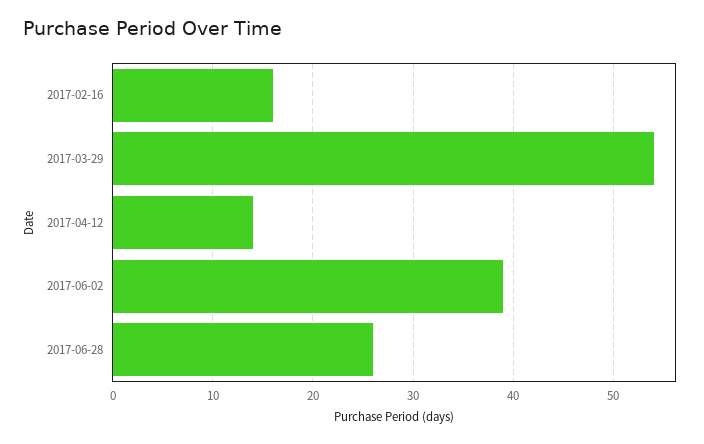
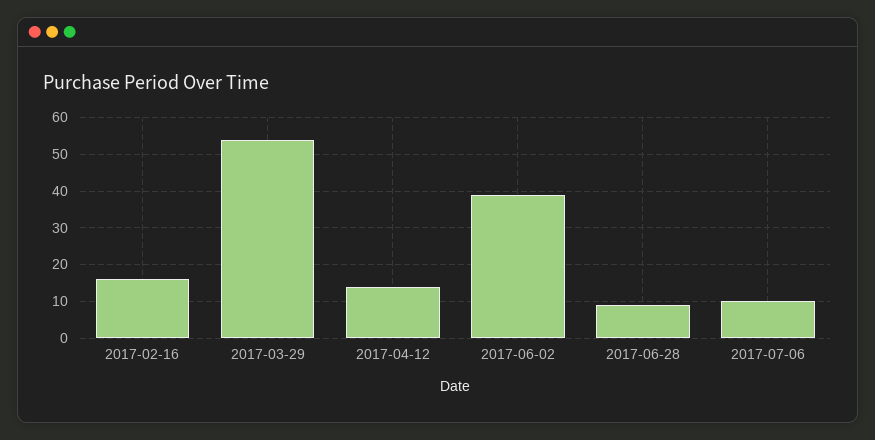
2017-06-28: 26 -> 10
2017-07-06: none -> 10

